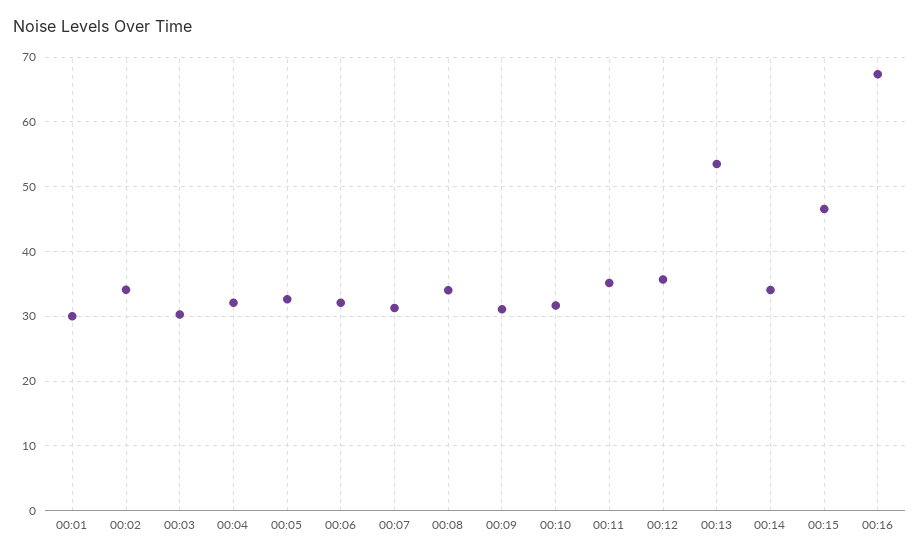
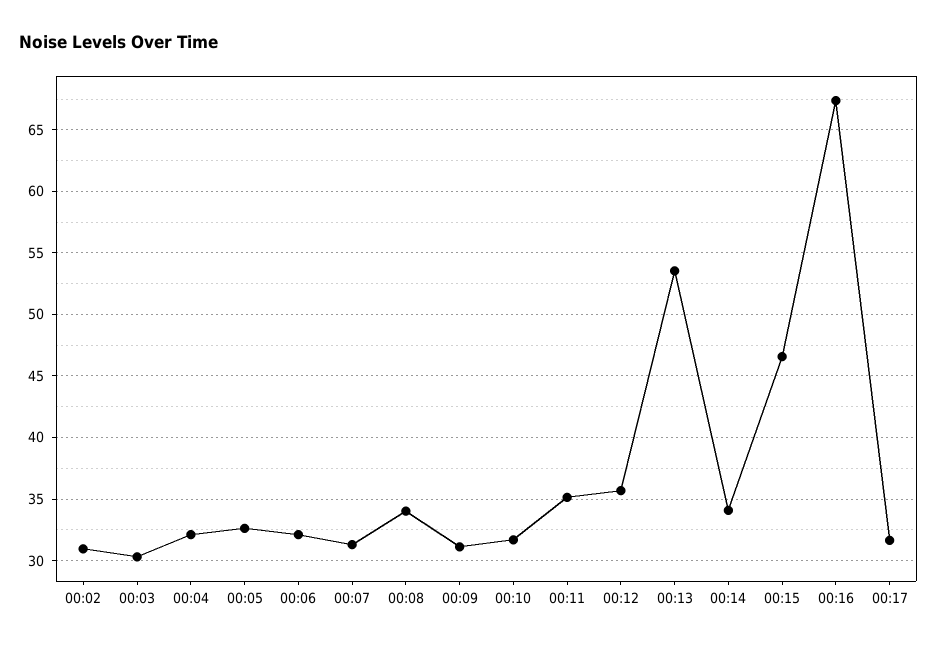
00:01: 30 -> none
00:02: 34 -> 31
00:17: none -> 31.5

